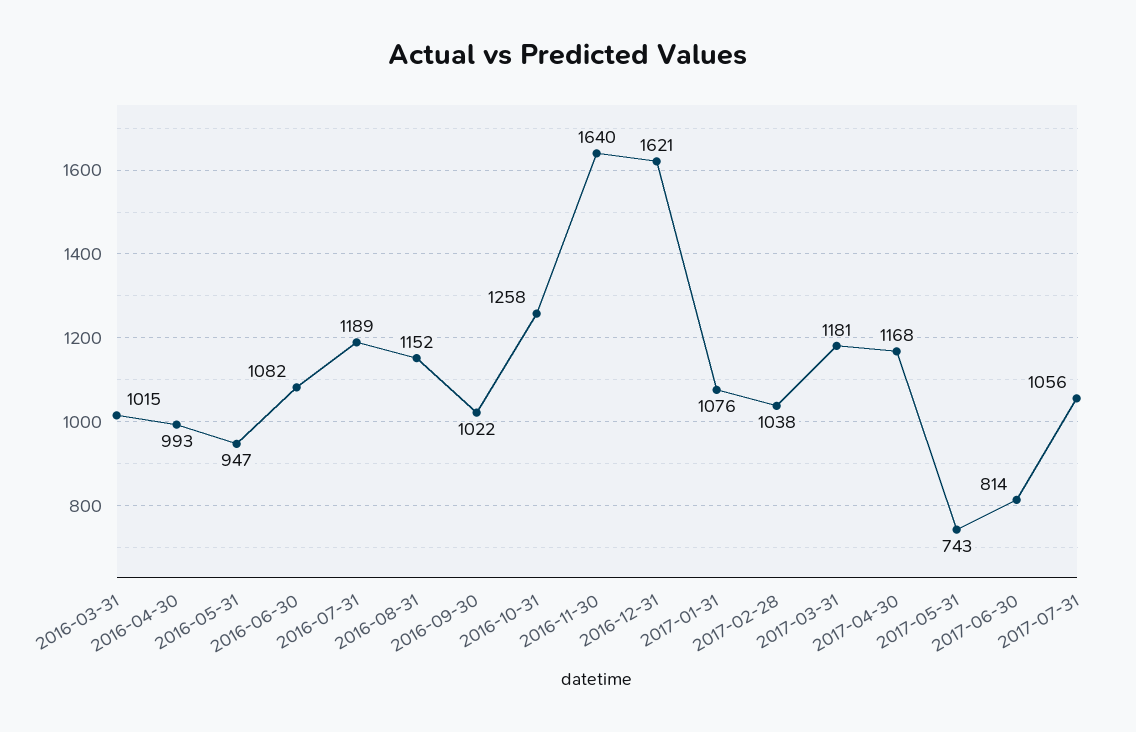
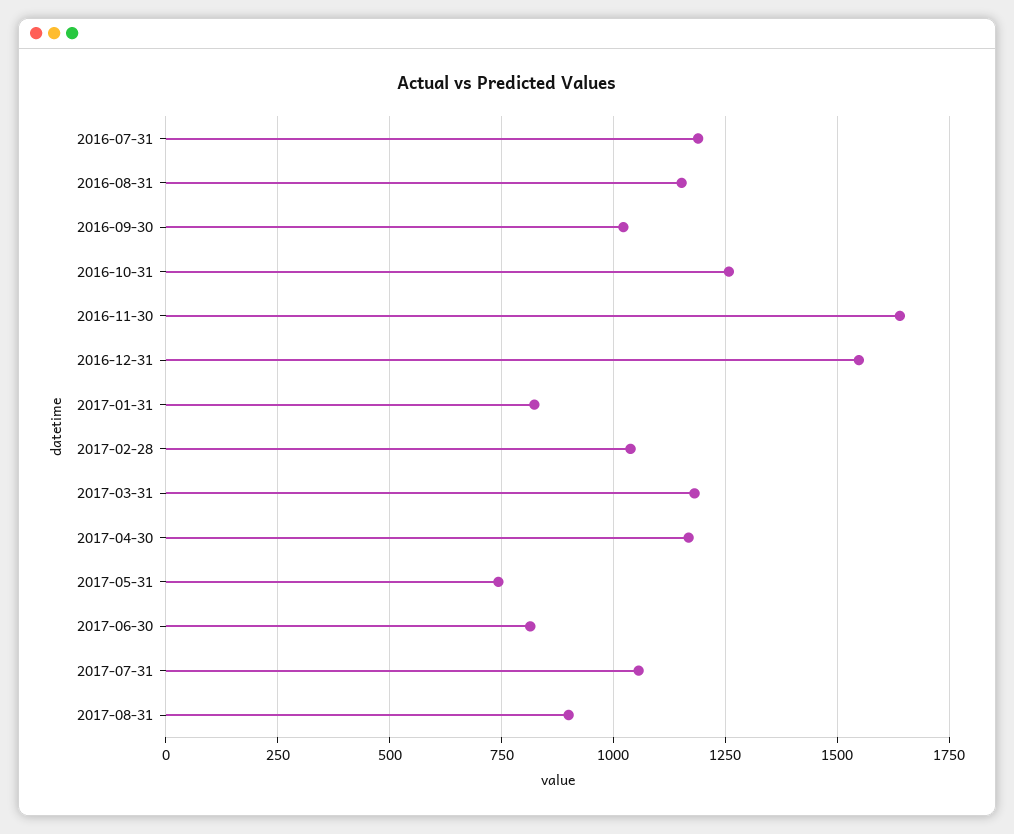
2016-03-31: 1015 -> none
2016-04-30: 993 -> none
2016-05-31: 947 -> none
2016-06-30: 1082 -> none
2016-12-31: 1621 -> 1550
2017-01-31: 1076 -> 825
2017-08-31: none -> 900

